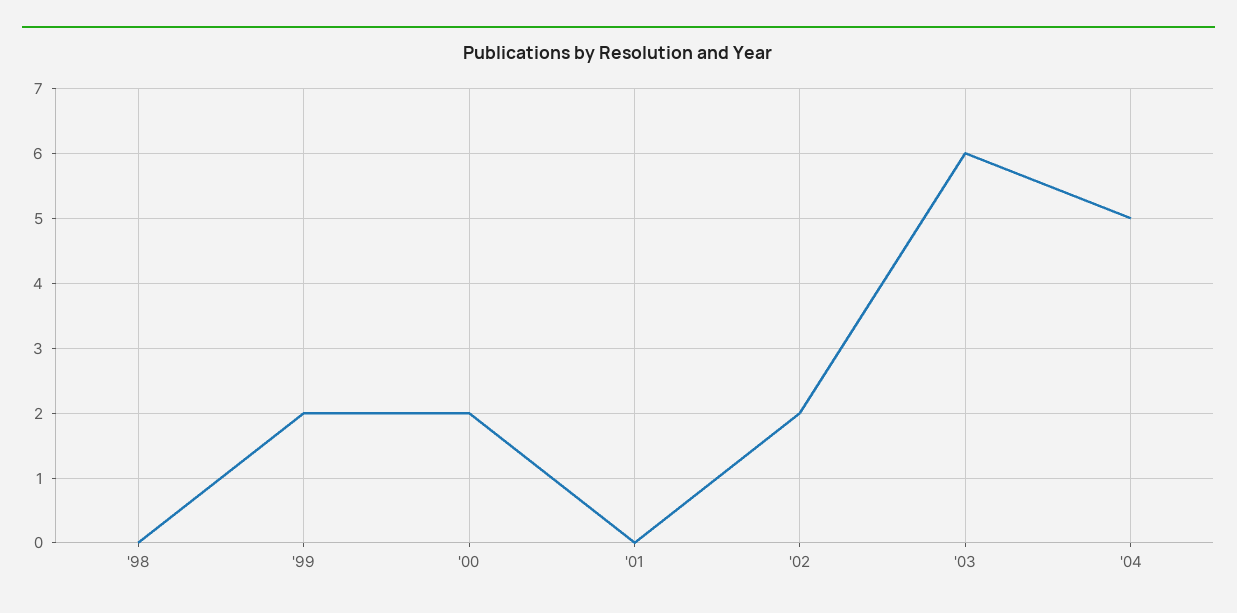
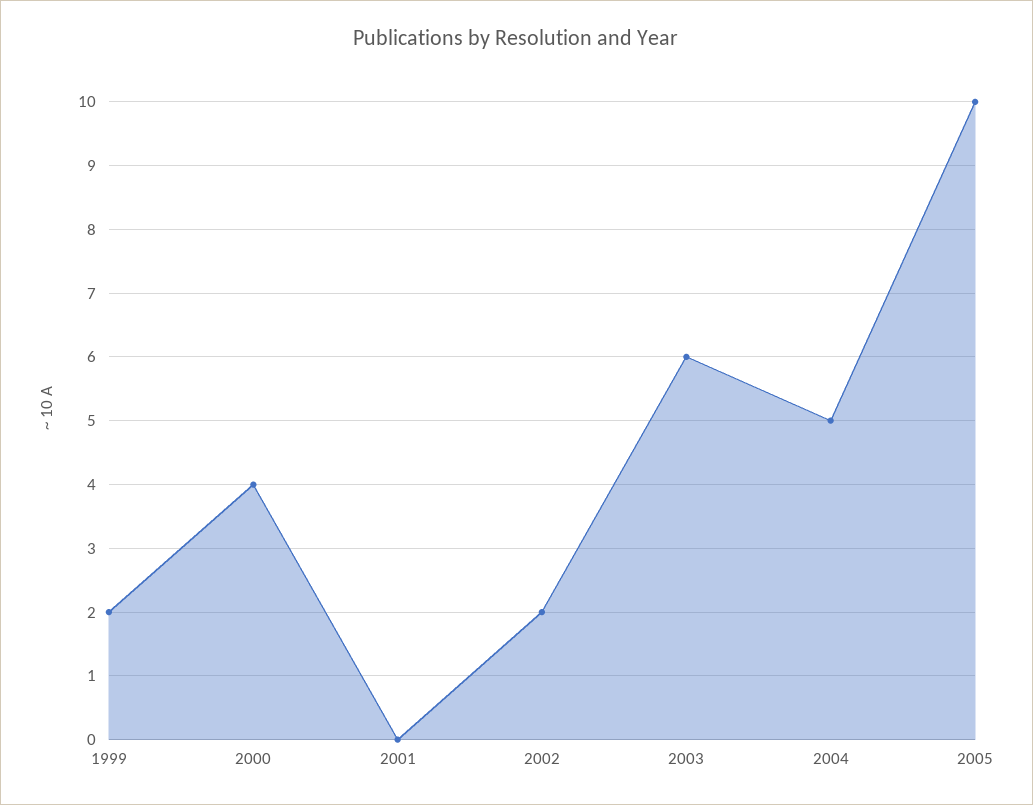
'98: 0 -> none
'00: 2 -> 4
2005: none -> 10

